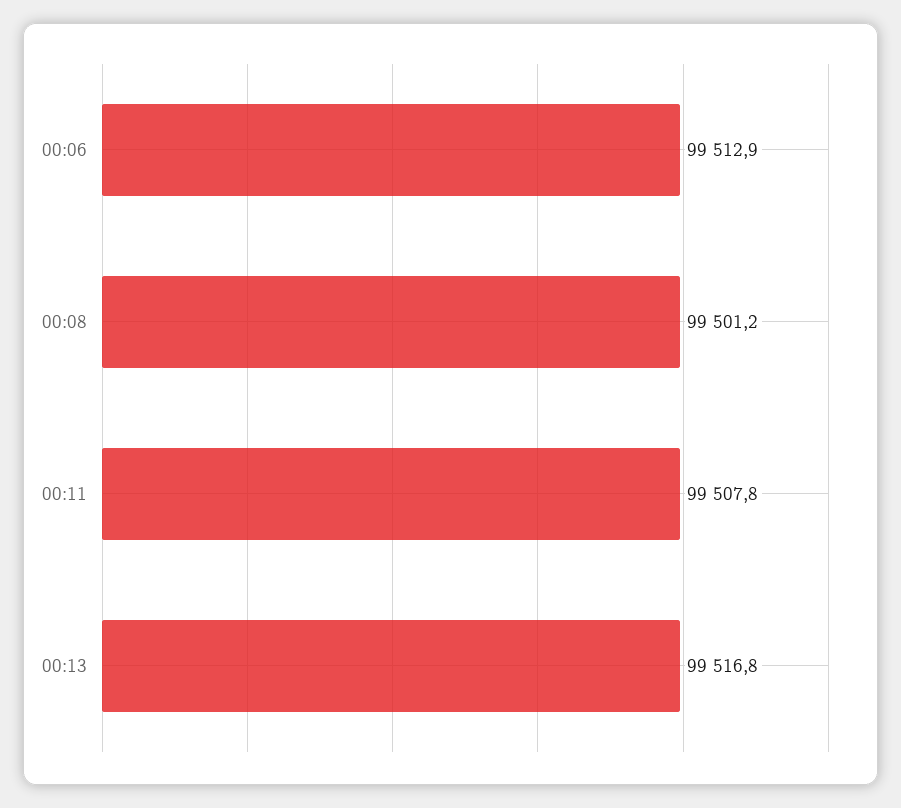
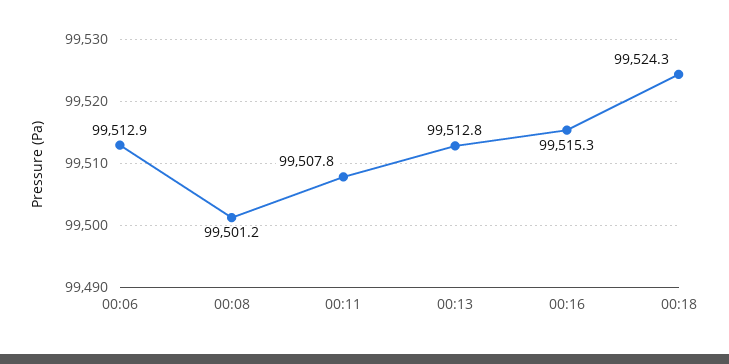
00:13: 99516.8 -> 99512.8
00:16: none -> 99515.3
00:18: none -> 99524.3

